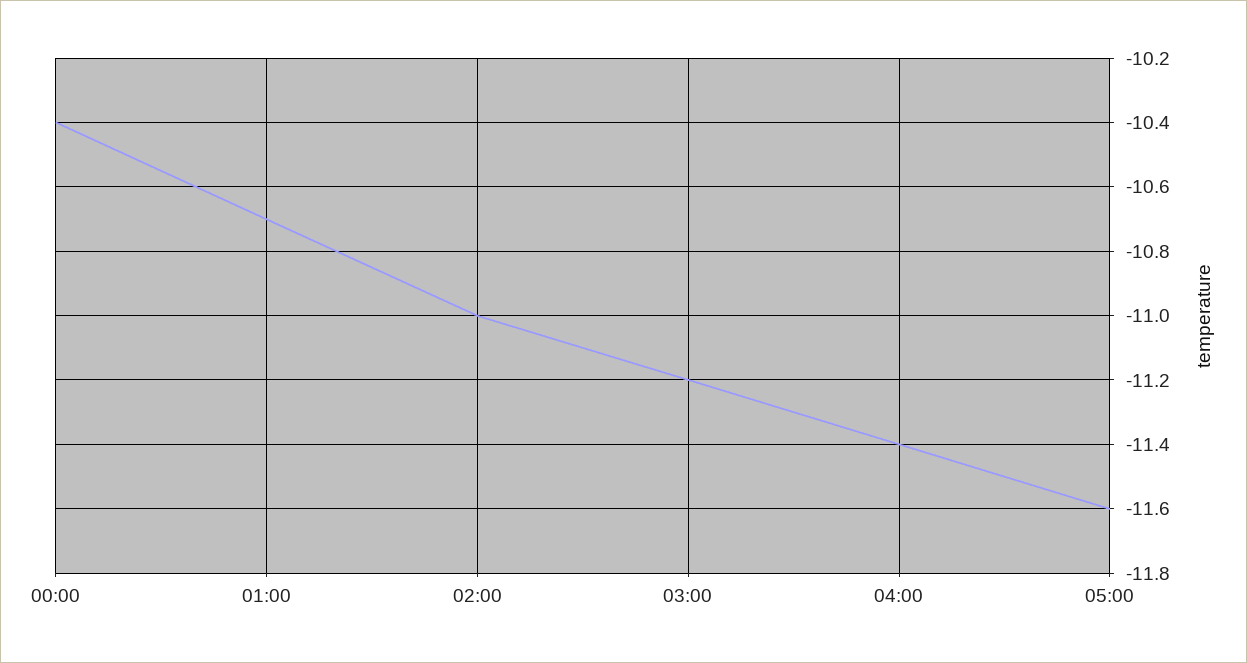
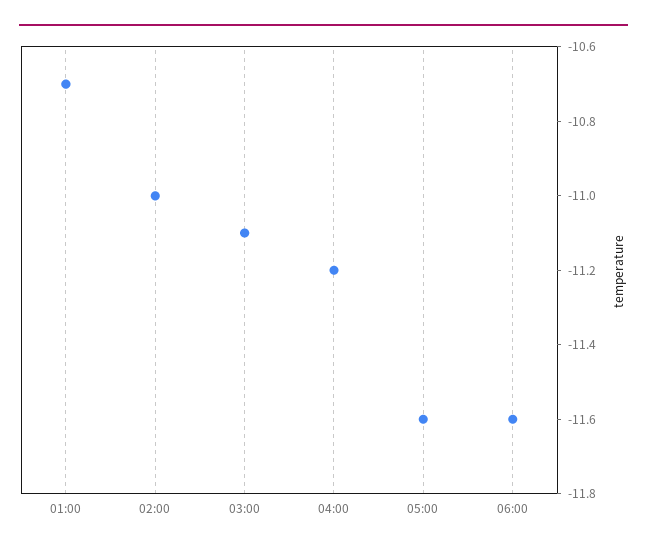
00:00: -10.4 -> none
03:00: -11.2 -> -11.1
04:00: -11.4 -> -11.2
06:00: none -> -11.6

